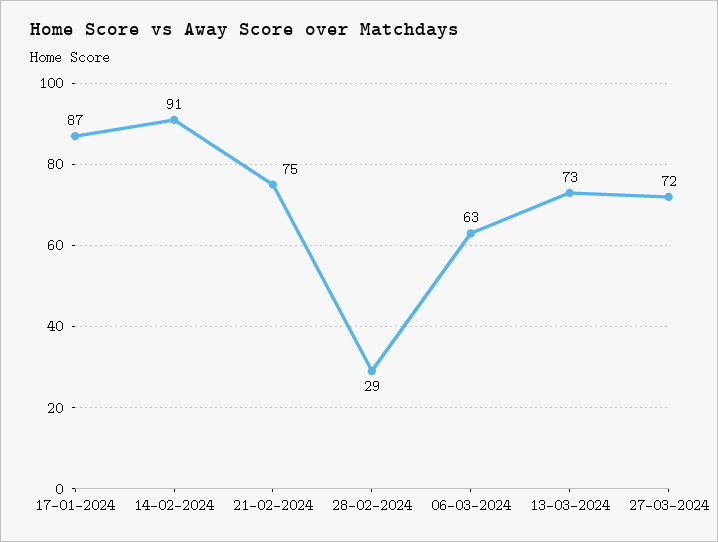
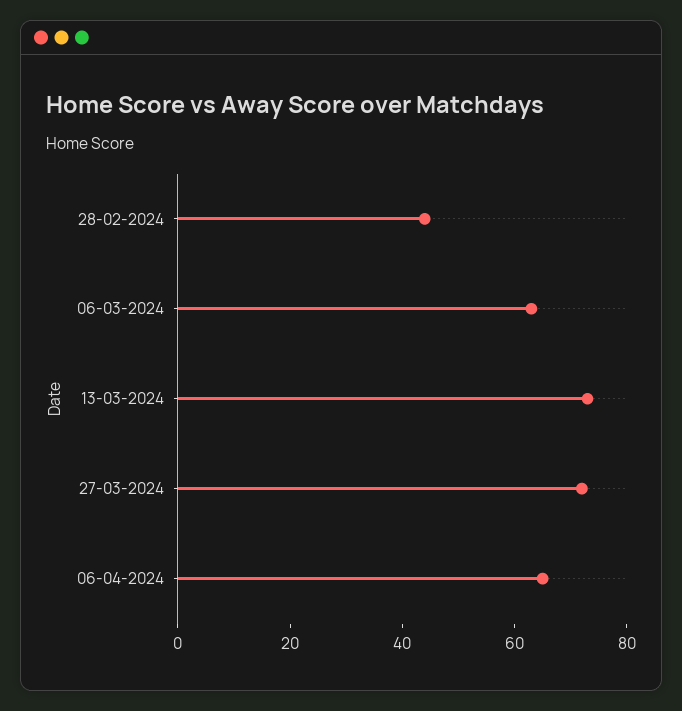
17-01-2024: 87 -> none
14-02-2024: 91 -> none
21-02-2024: 75 -> none
28-02-2024: 29 -> 45
06-04-2024: none -> 65

